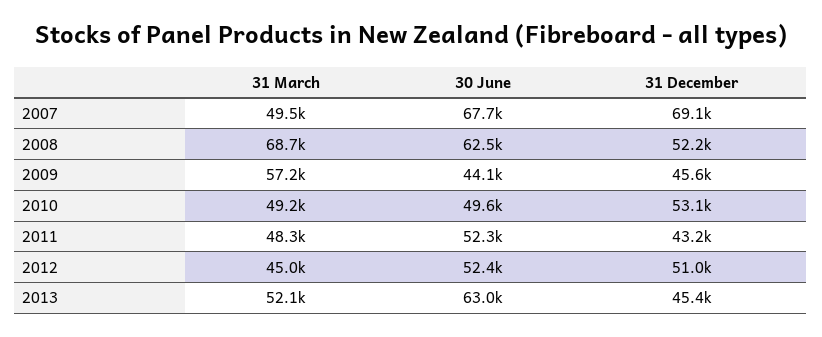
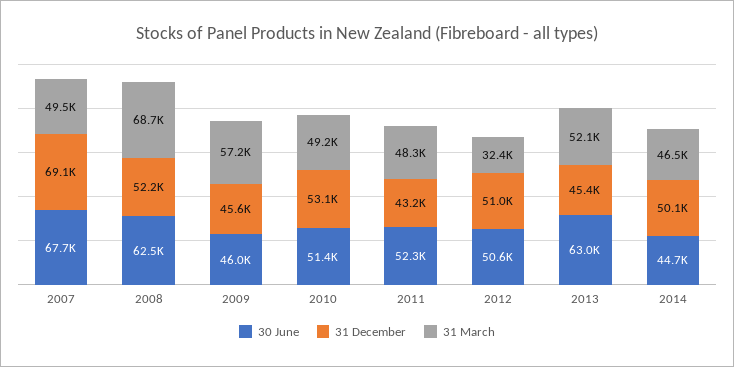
30 June, 2009: 44100 -> 46000
30 June, 2010: 49600 -> 51400
31 March, 2012: 45000 -> 32400
30 June, 2012: 52400 -> 50600
30 June, 2014: none -> 44700
31 December, 2014: none -> 50100
31 March, 2014: none -> 46500

